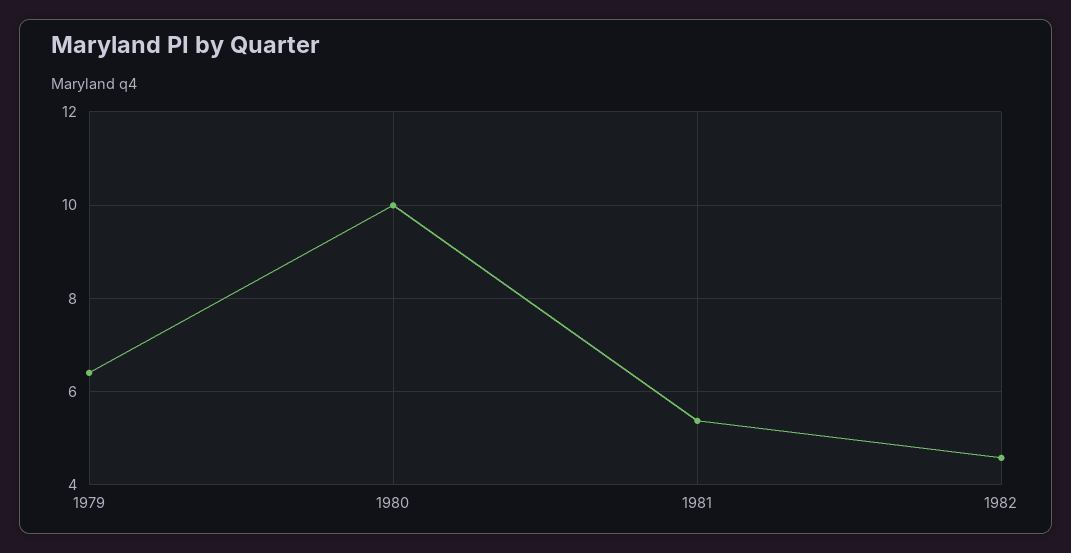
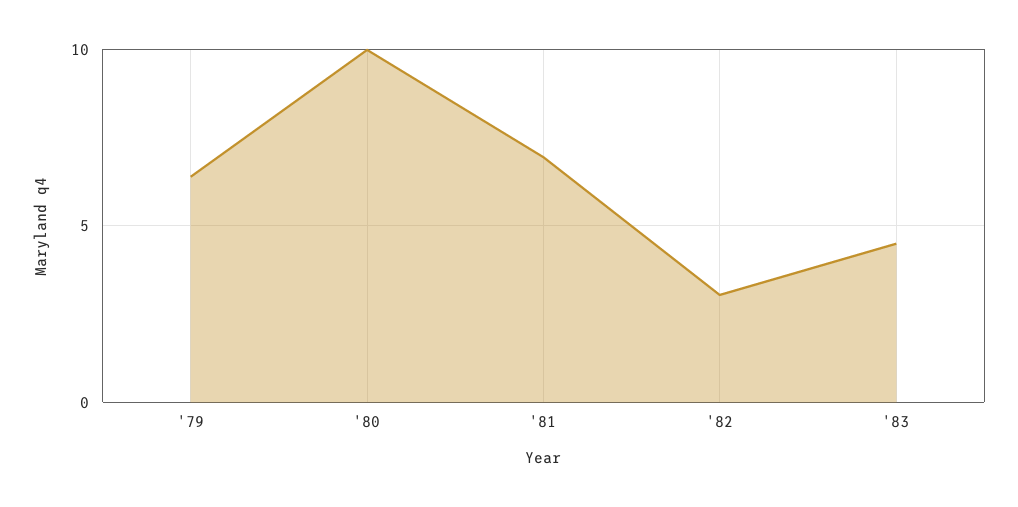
1981: 5.4 -> 7
1982: 4.6 -> 3
'83: none -> 4.5

